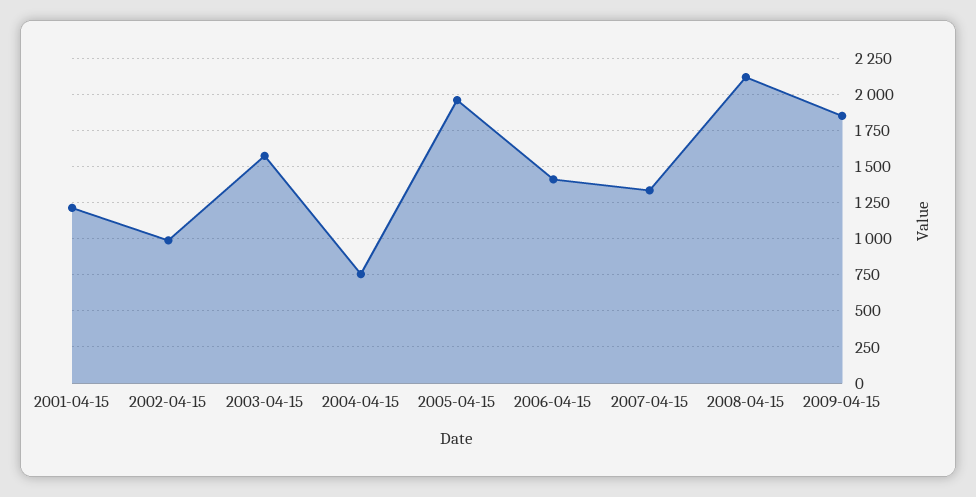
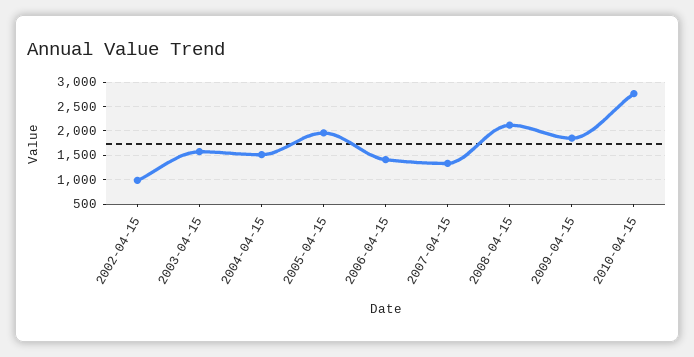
2001-04-15: 1200 -> none
2004-04-15: 750 -> 1500
2010-04-15: none -> 2750

